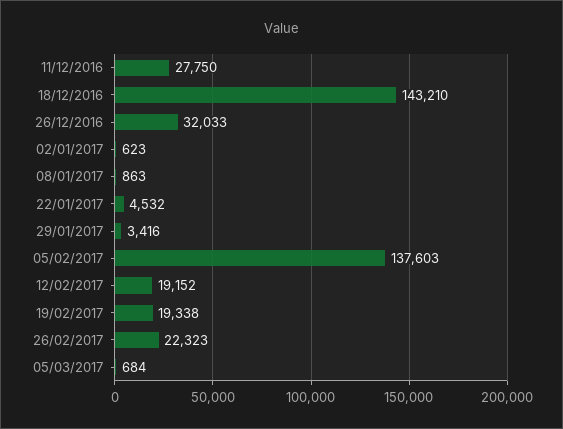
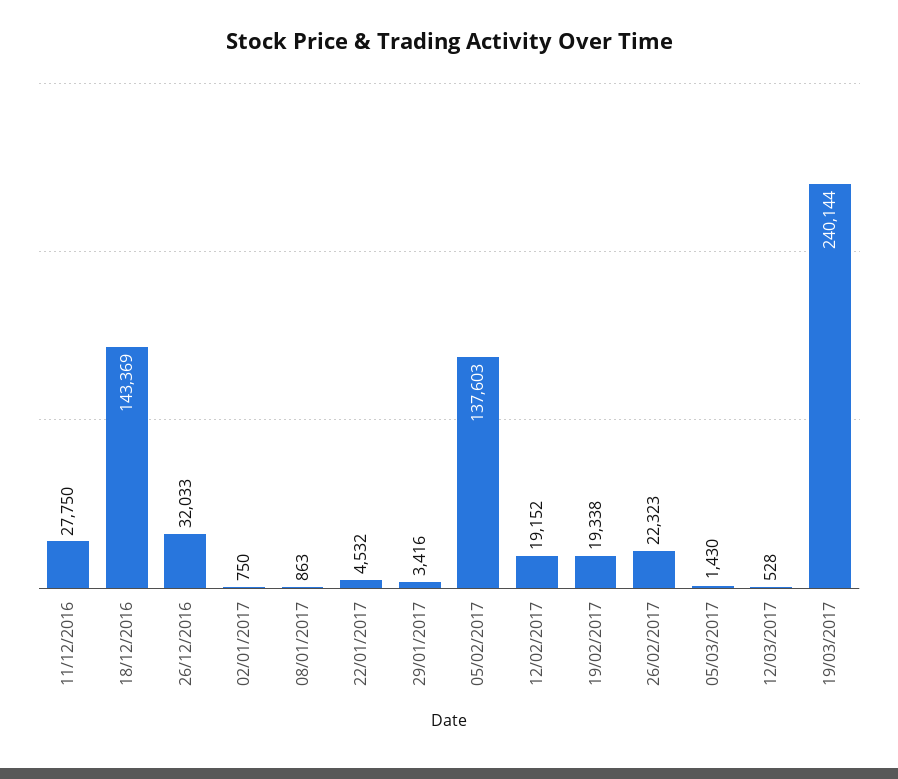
18/12/2016: 143210 -> 143369
02/01/2017: 623 -> 750
05/03/2017: 684 -> 1430
12/03/2017: none -> 528
19/03/2017: none -> 240144

